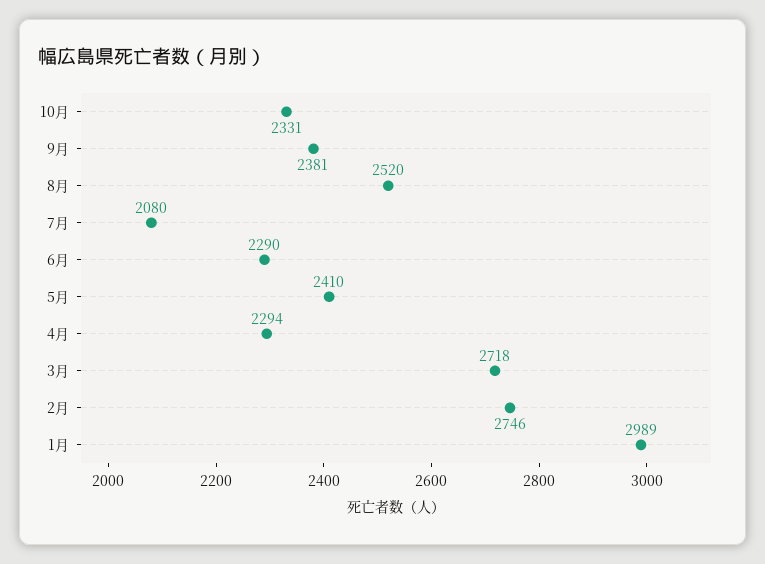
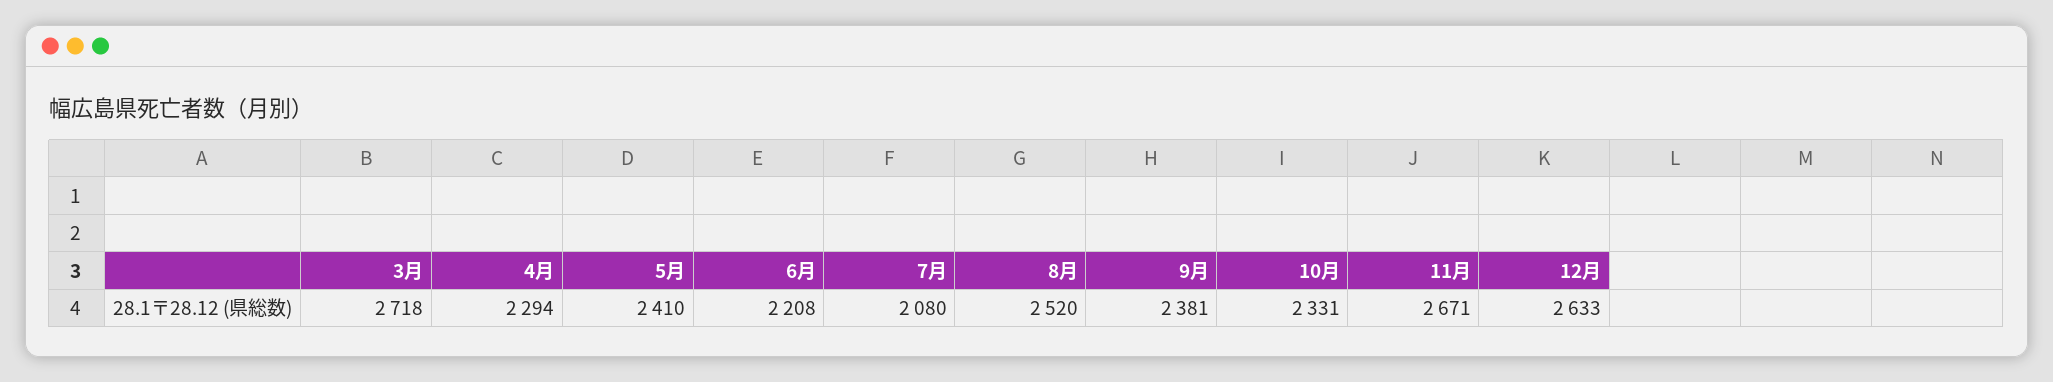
6月: 2290 -> 2208
2月: 2746 -> none
1月: 2989 -> none
11月: none -> 2671
12月: none -> 2633

